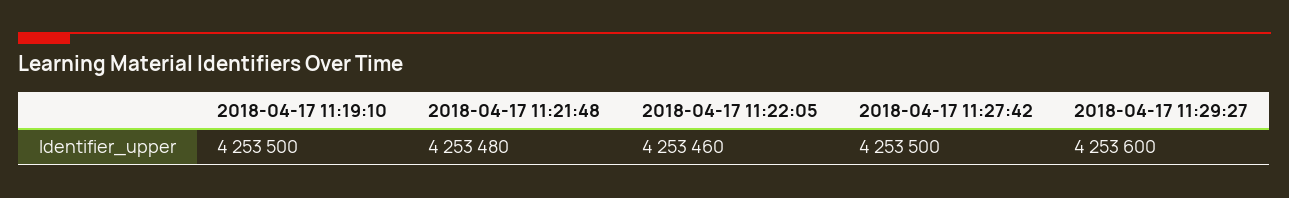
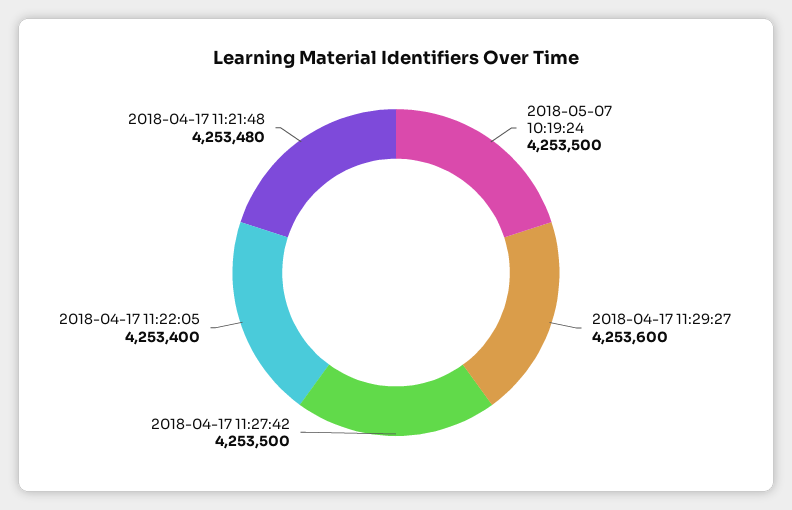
2018-04-17 11:19:10: 4253500 -> none
2018-04-17 11:22:05: 4253460 -> 4253400
2018-05-07 10:19:24: none -> 4253500

